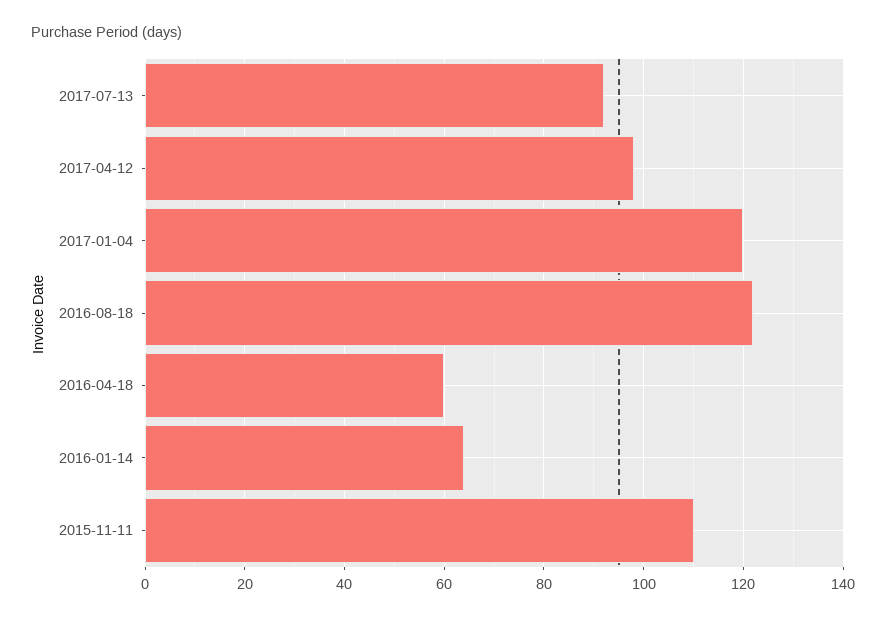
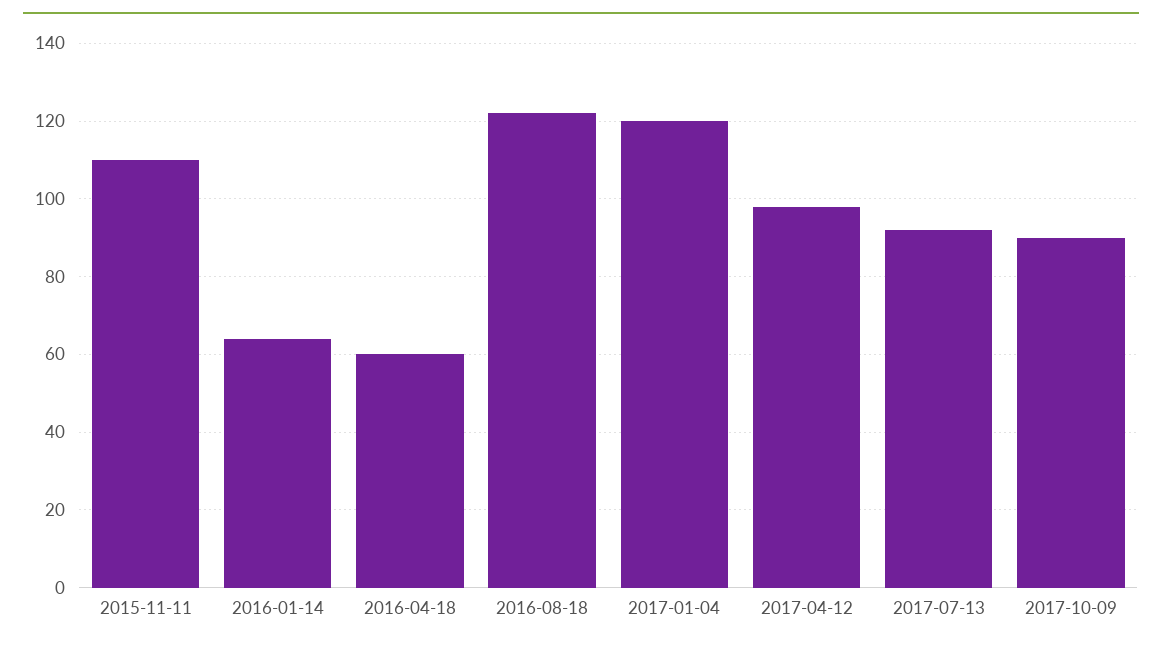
2017-10-09: none -> 90

